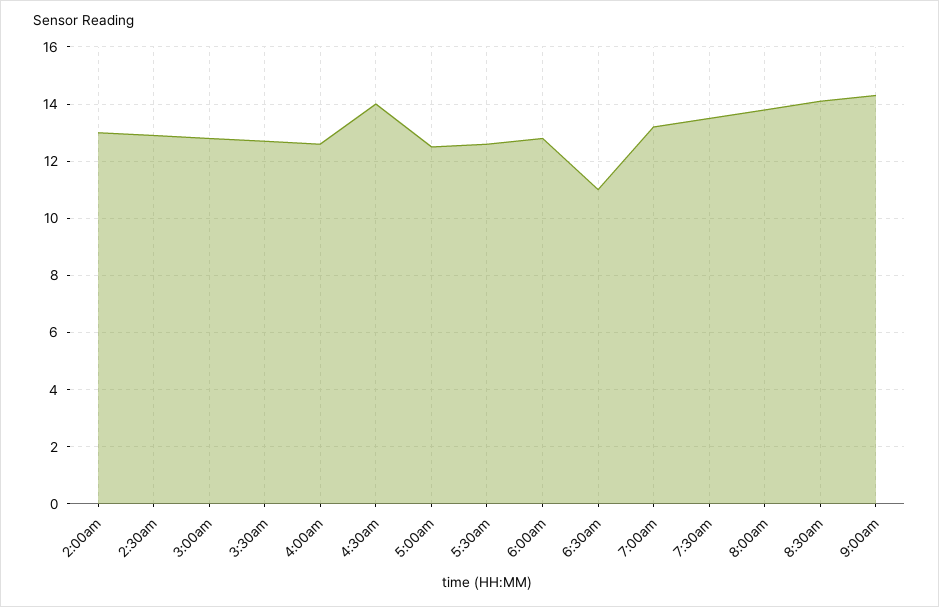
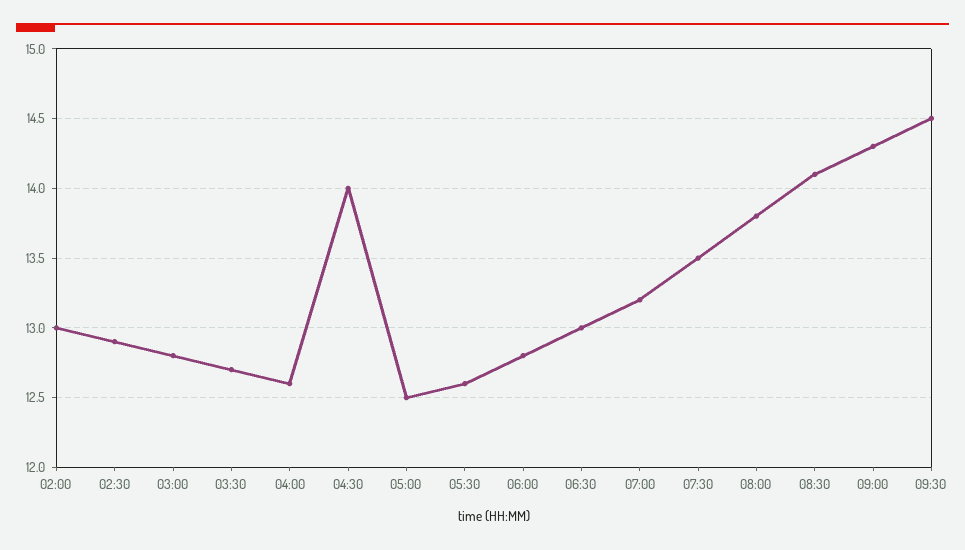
6:30am: 11 -> 13
09:30: none -> 14.5

